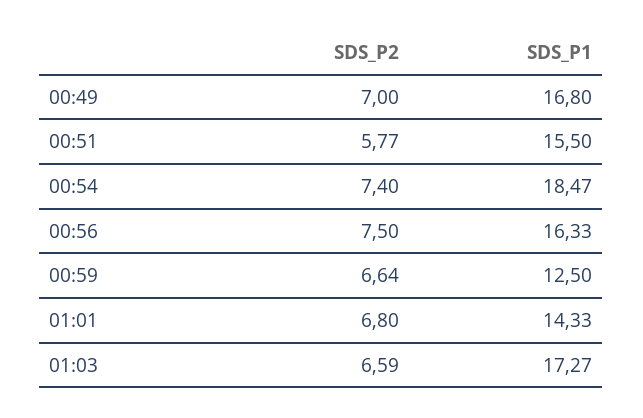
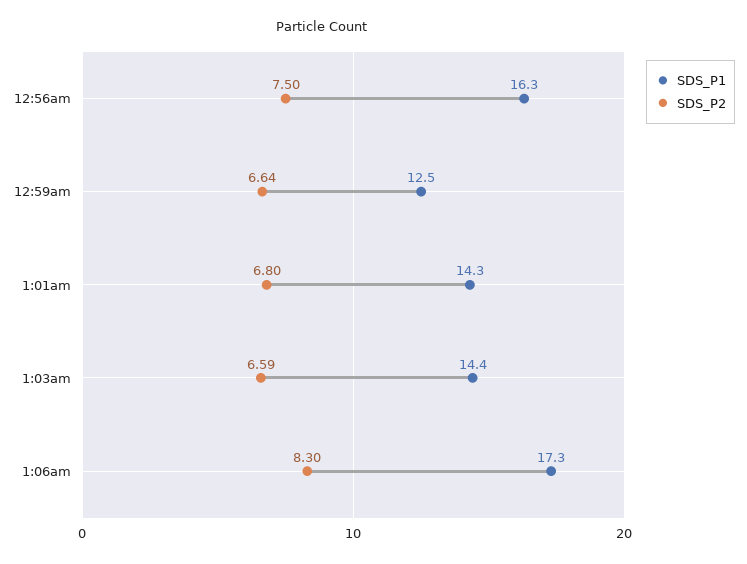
SDS_P2, 00:49: 7 -> none
SDS_P1, 00:49: 16.8 -> none
SDS_P2, 00:51: 5.77 -> none
SDS_P1, 00:51: 15.5 -> none
SDS_P2, 00:54: 7.4 -> none
SDS_P1, 00:54: 18.47 -> none
SDS_P1, 01:03: 17.27 -> 14.4
SDS_P1, 1:06am: none -> 17.3
SDS_P2, 1:06am: none -> 8.3

